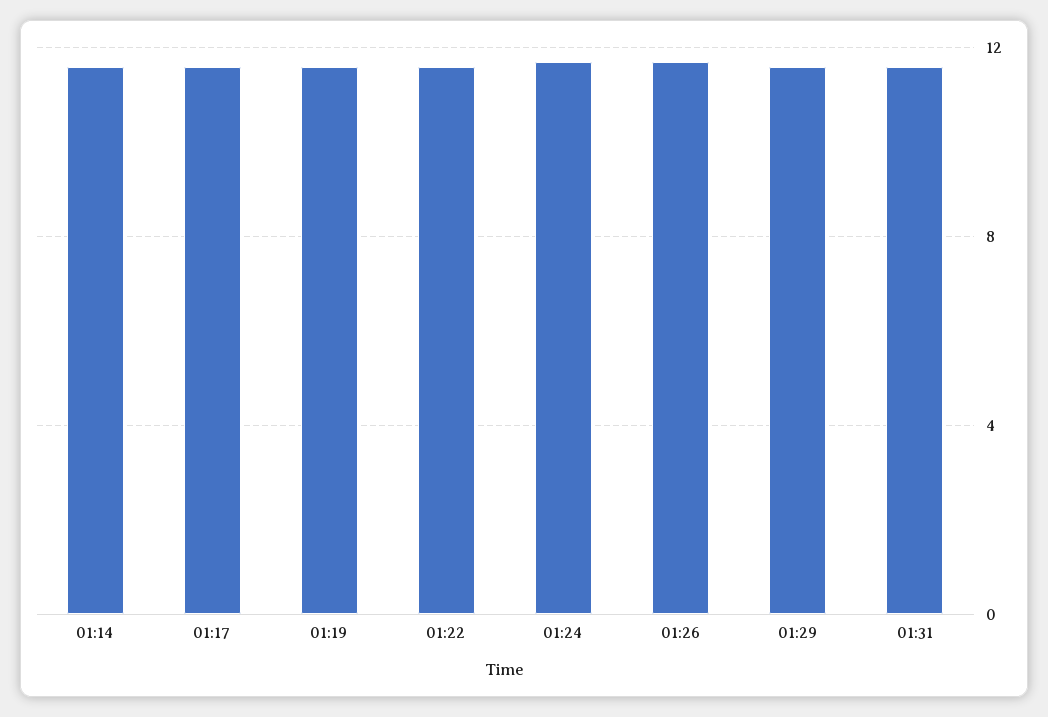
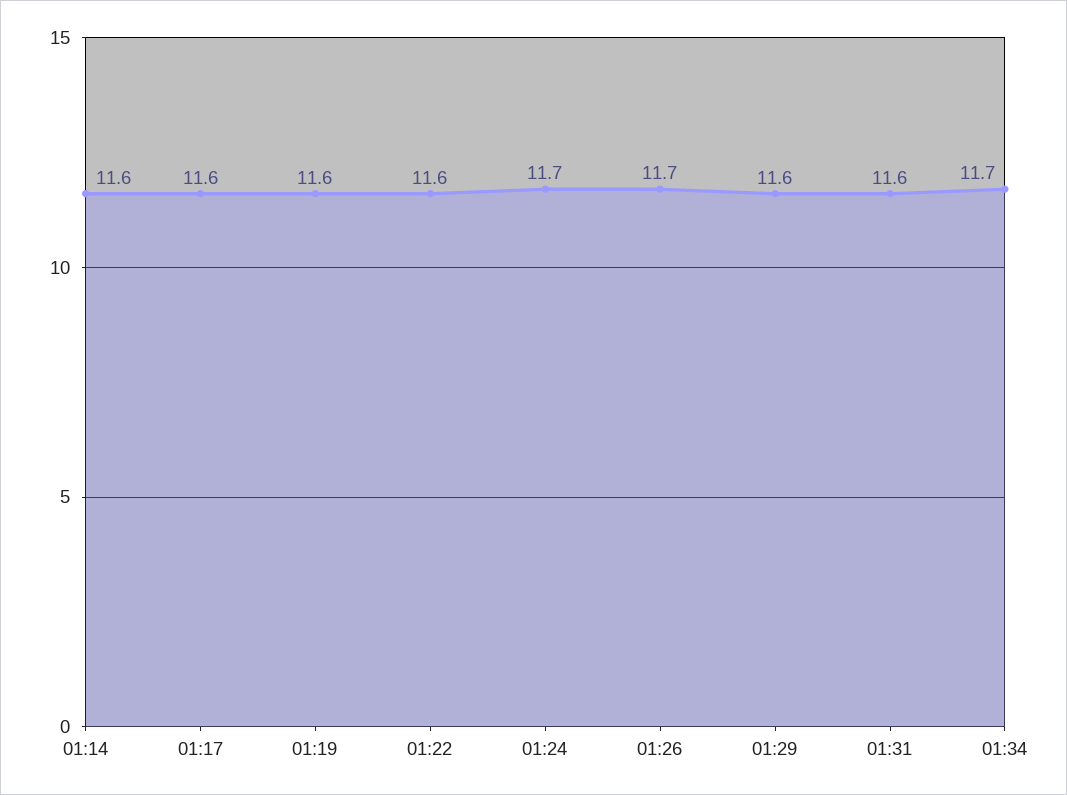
01:34: none -> 11.7

